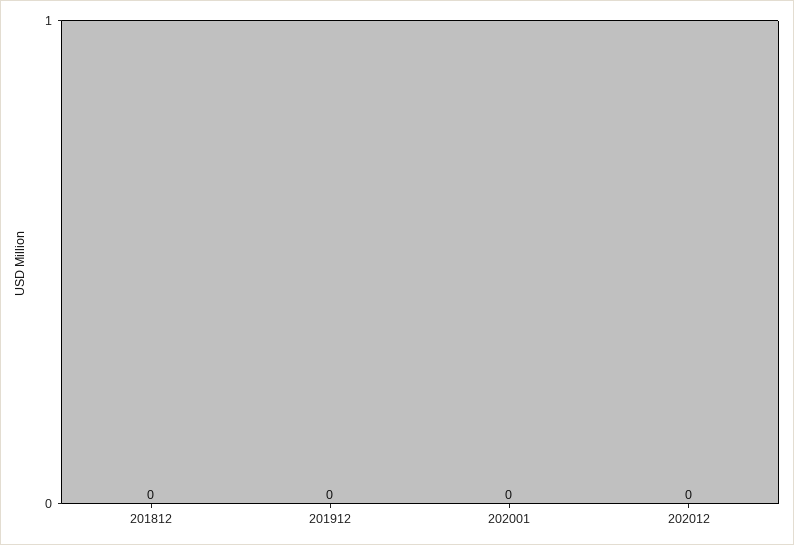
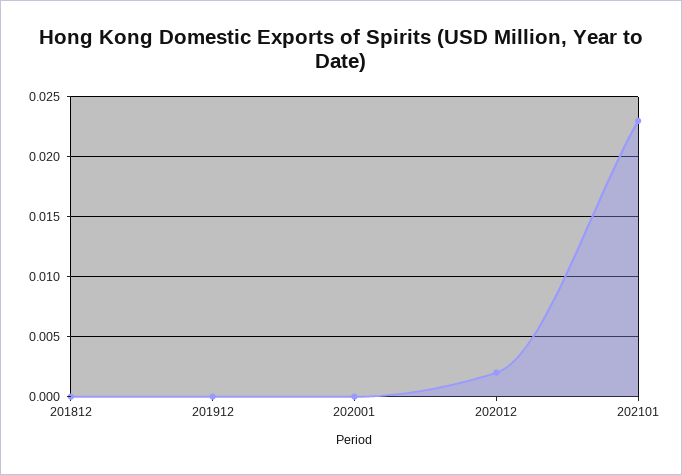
202012: 0 -> 0.002
202101: none -> 0.023

